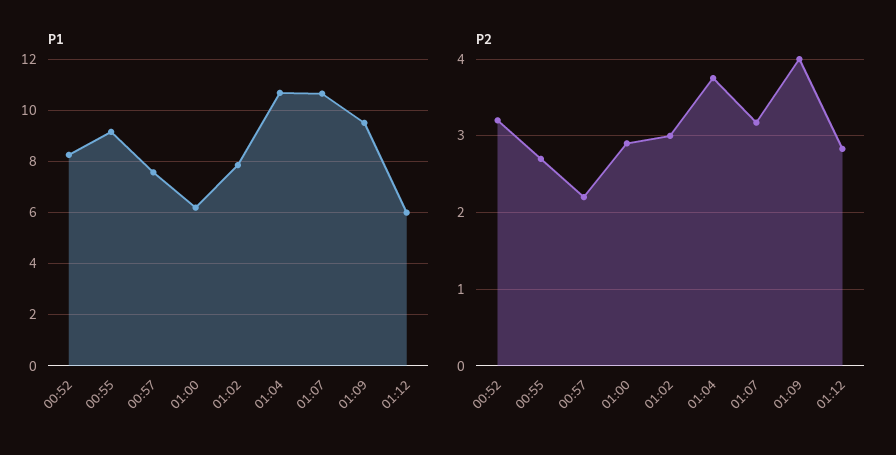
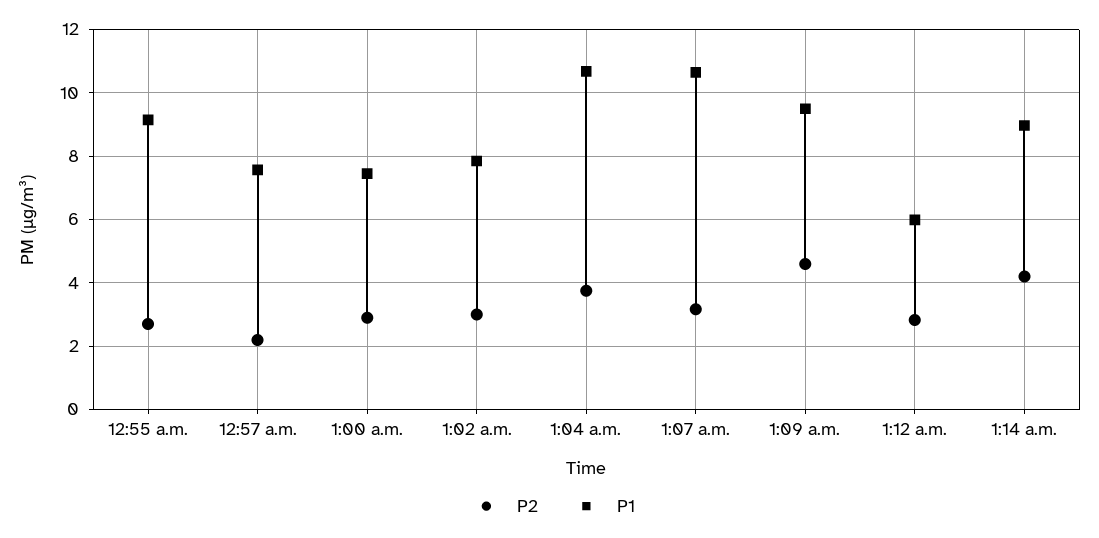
P1, 00:52: 8.25 -> none
P1, 01:00: 6.25 -> 7.4
P2, 00:52: 3.2 -> none
P2, 01:09: 4 -> 4.6
P2, 1:14 a.m.: none -> 4.2
P1, 1:14 a.m.: none -> 9

